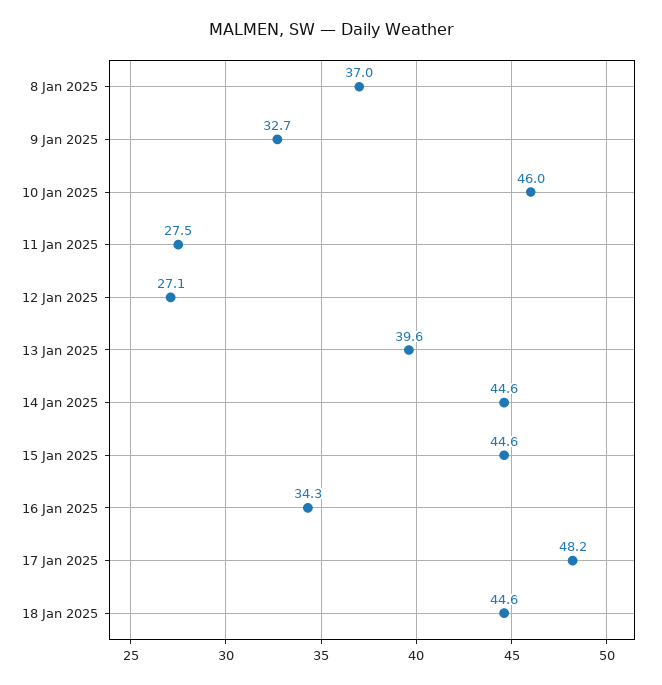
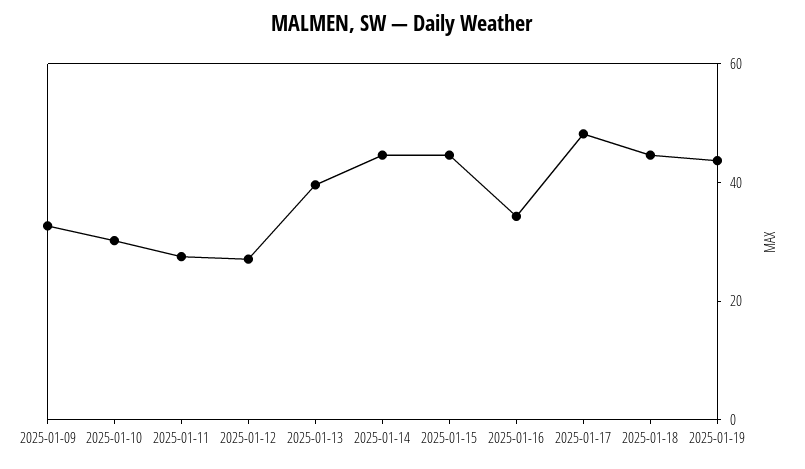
8 Jan 2025: 37 -> none
10 Jan 2025: 46 -> 30
2025-01-19: none -> 45

